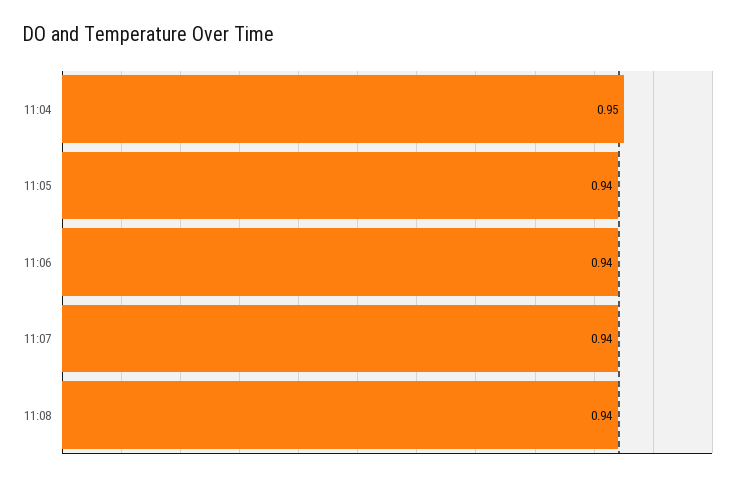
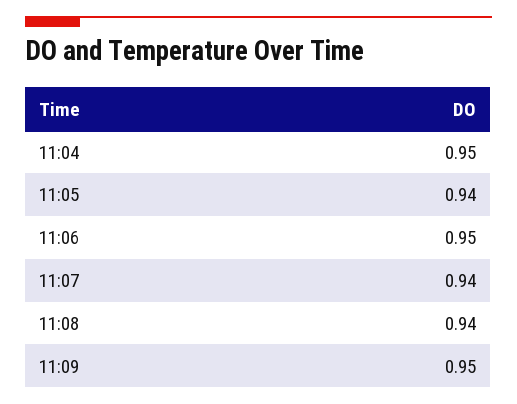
11:06: 0.94 -> 0.95
11:09: none -> 0.95

